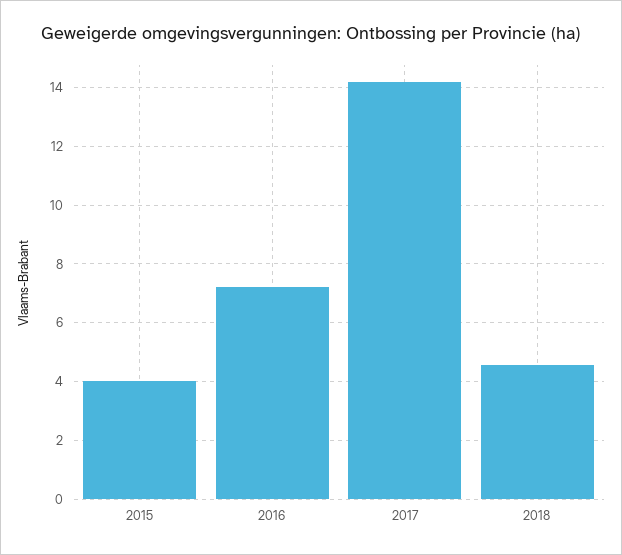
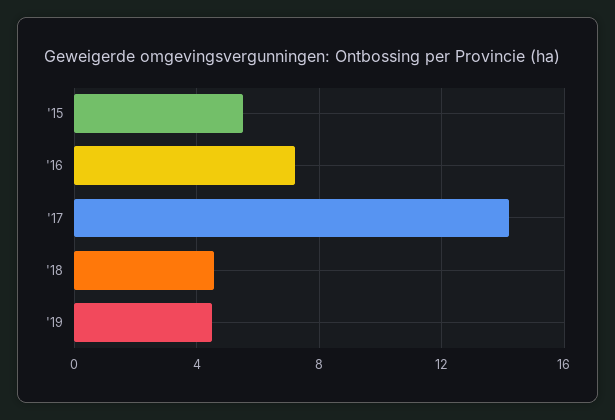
2015: 4 -> 5.5
'19: none -> 4.5

